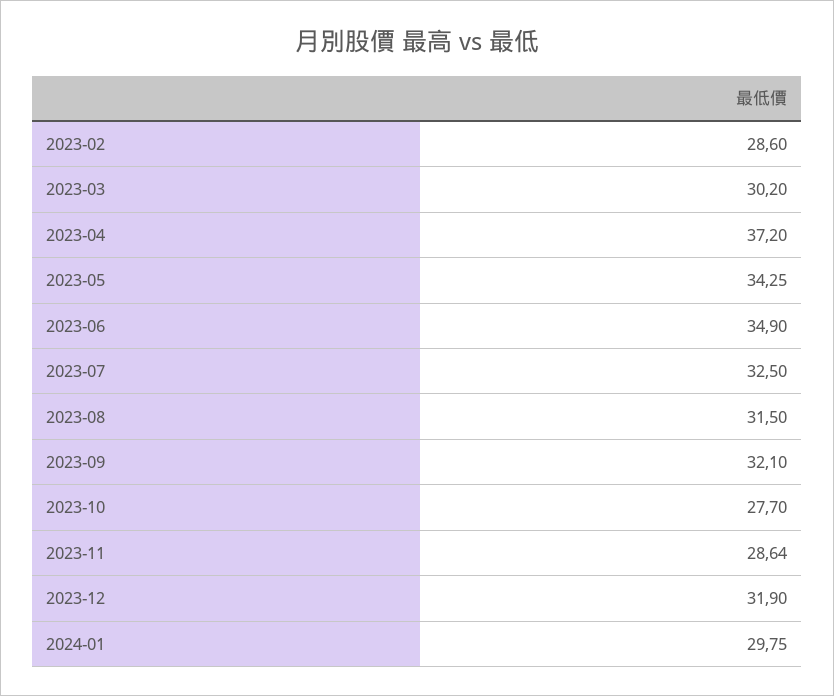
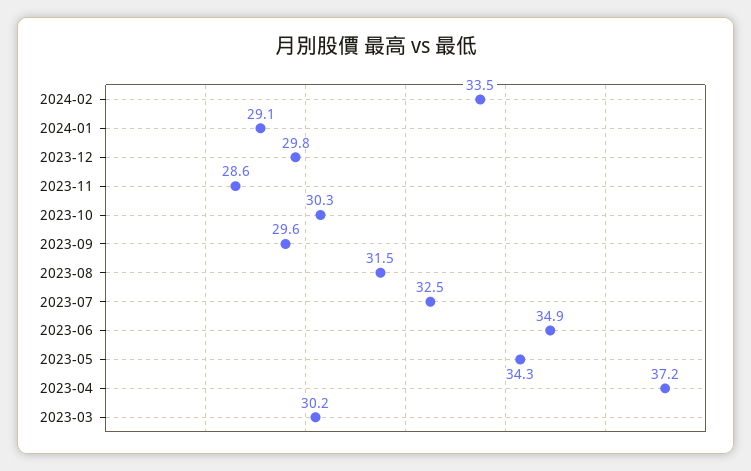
2023-02: 28.6 -> none
2023-09: 32.1 -> 29.6
2023-10: 27.7 -> 30.3
2023-12: 31.9 -> 29.8
2024-01: 29.75 -> 29.1
2024-02: none -> 33.5

